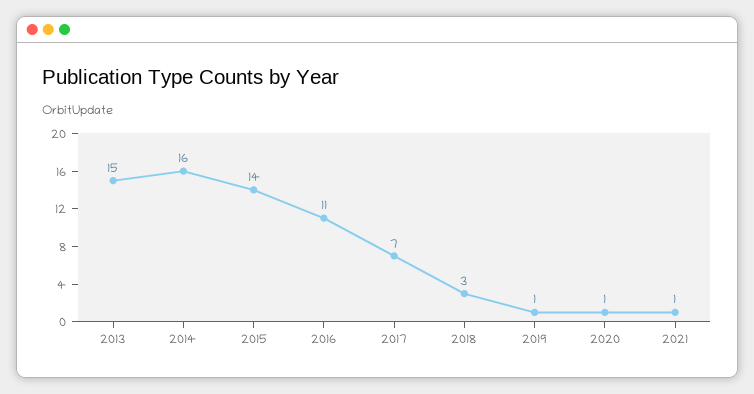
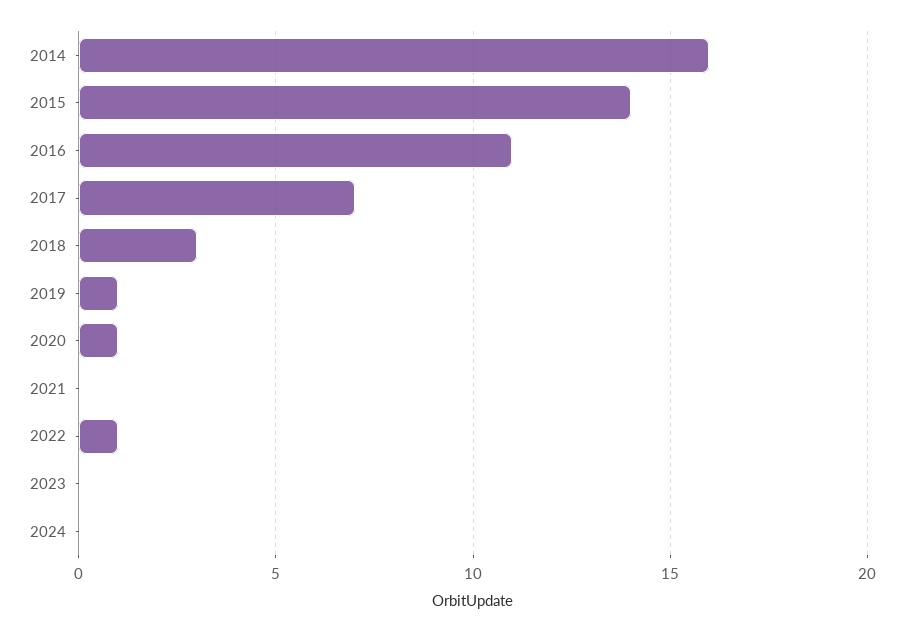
2013: 15 -> none
2021: 1 -> 0
2022: none -> 1
2023: none -> 0
2024: none -> 0

